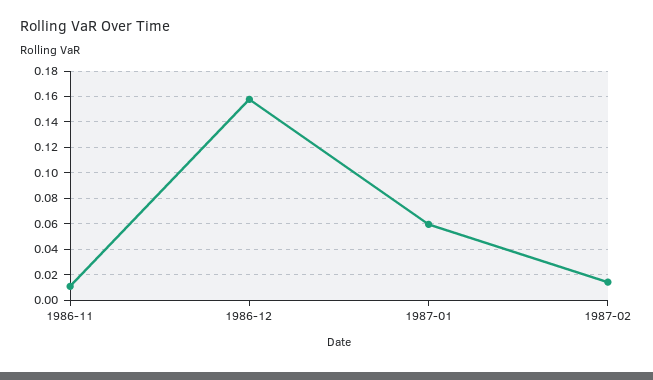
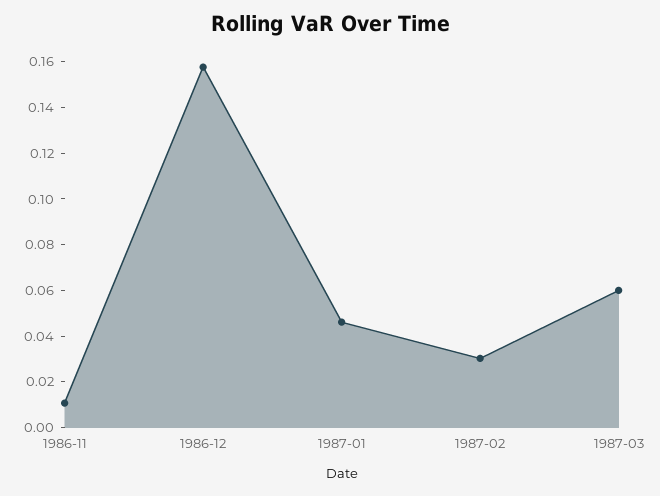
1987-01: 0.06 -> 0.045
1987-02: 0.015 -> 0.03
1987-03: none -> 0.06

